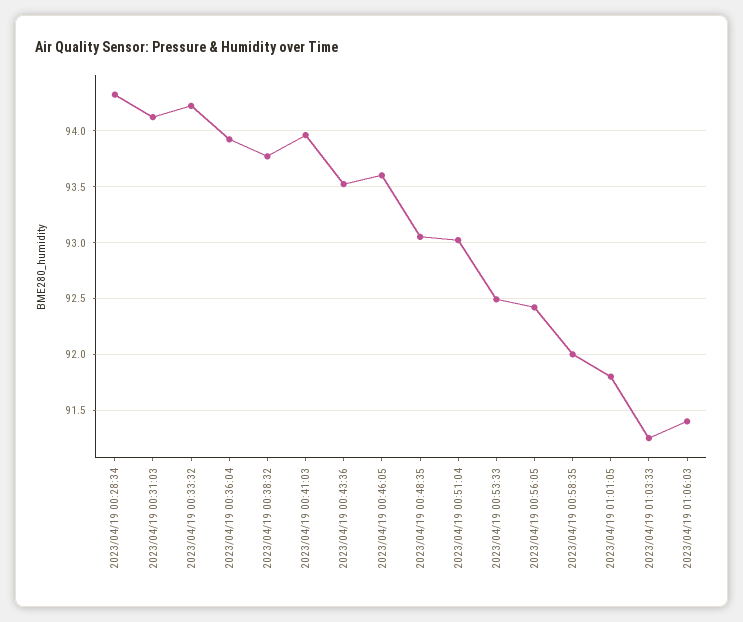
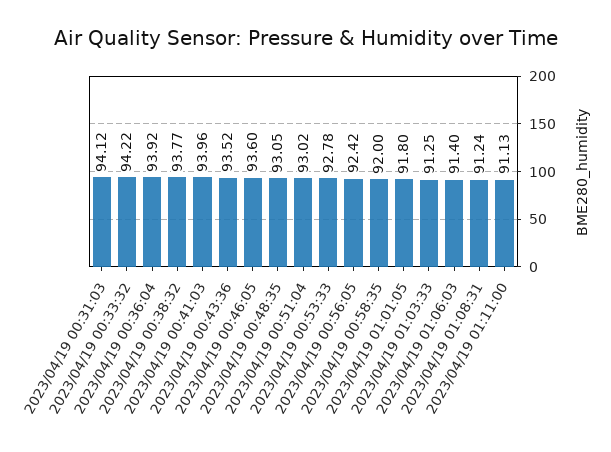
2023/04/19 00:28:34: 94.3 -> none
2023/04/19 00:53:33: 92.5 -> 92.78
2023/04/19 01:08:31: none -> 91.24
2023/04/19 01:11:00: none -> 91.13

